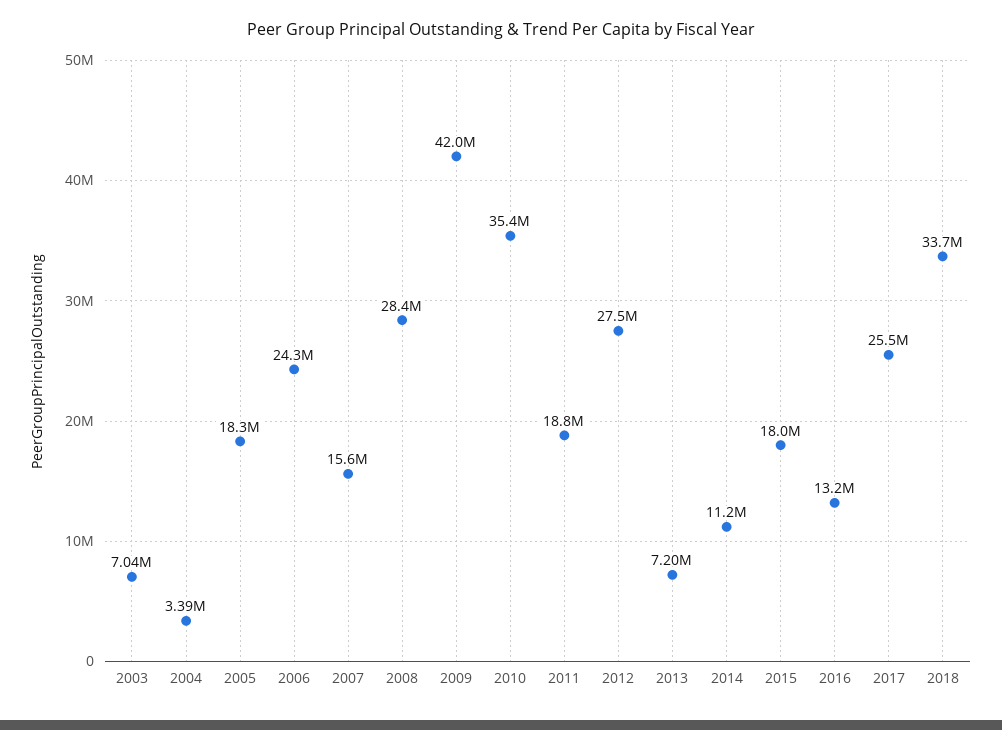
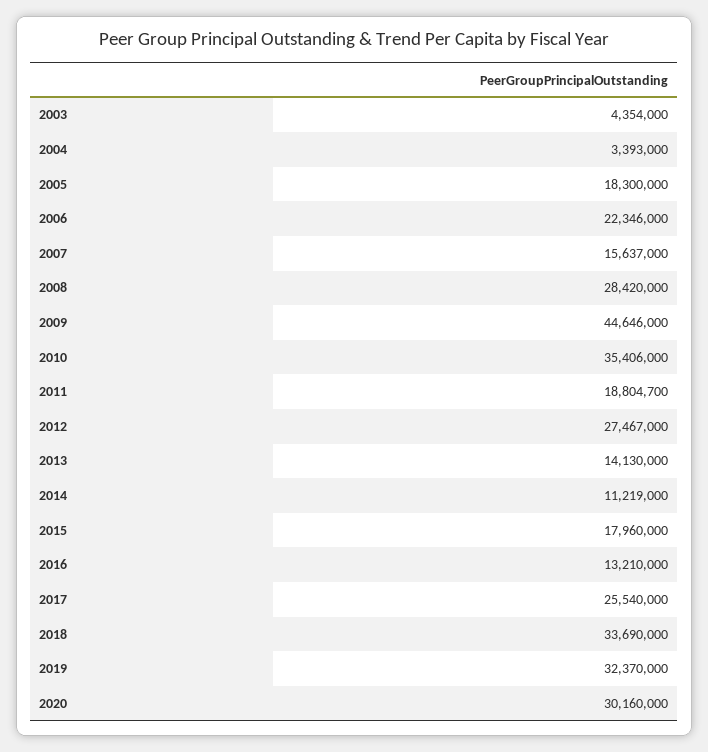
2003: 7040000 -> 4354000
2006: 24300000 -> 22346000
2009: 42000000 -> 44646000
2013: 7200000 -> 14130000
2019: none -> 32370000
2020: none -> 30160000

